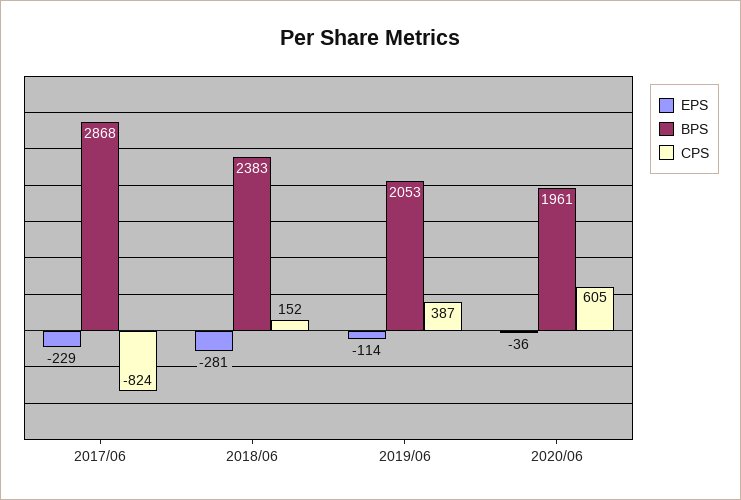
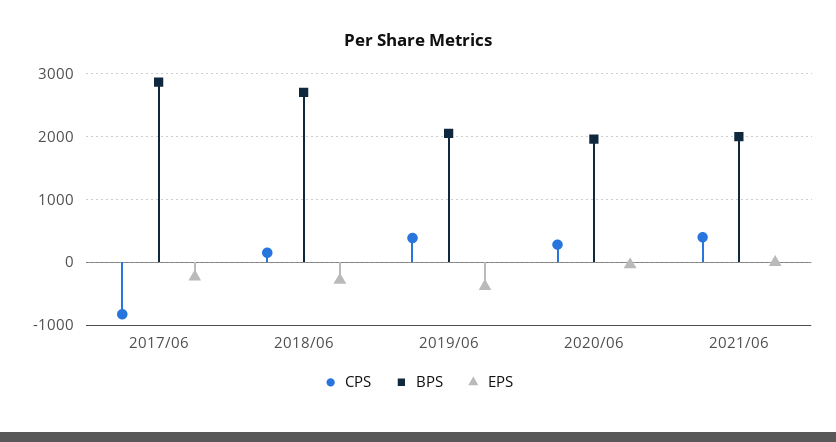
BPS, 2018/06: 2383 -> 2700
EPS, 2019/06: -114 -> -400
CPS, 2020/06: 605 -> 300
CPS, 2021/06: none -> 400
BPS, 2021/06: none -> 2000
EPS, 2021/06: none -> 0

